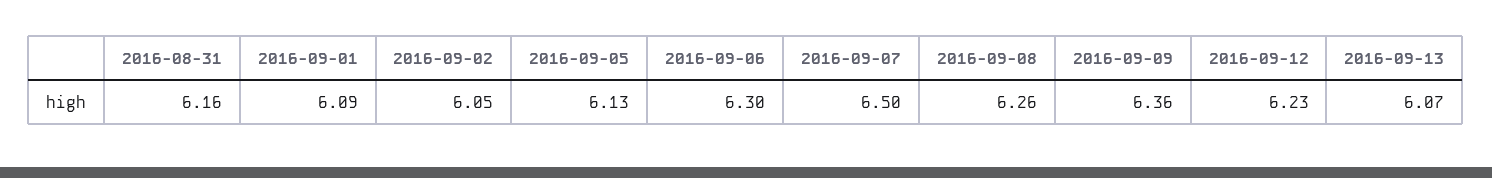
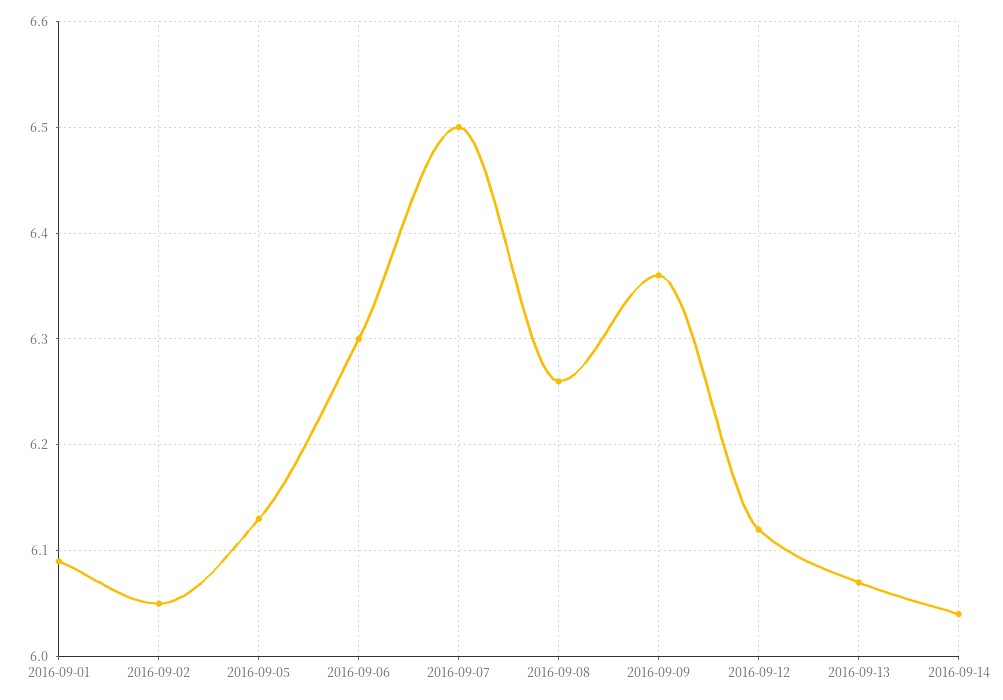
2016-08-31: 6.16 -> none
2016-09-12: 6.23 -> 6.12
2016-09-14: none -> 6.04

